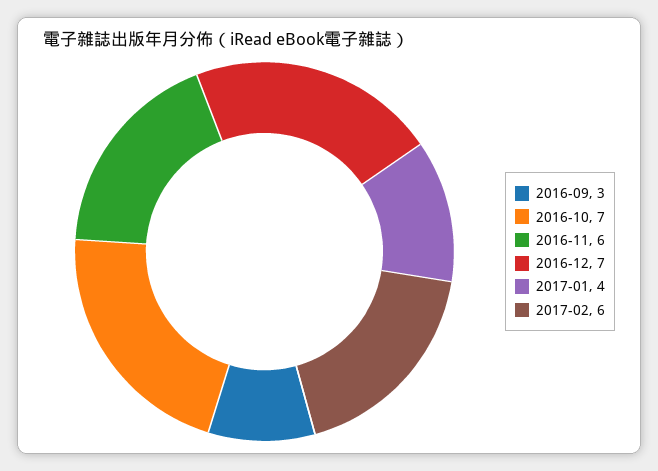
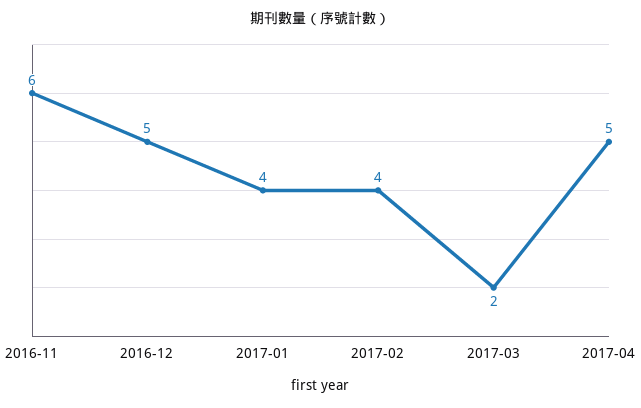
2016-09: 3 -> none
2016-10: 7 -> none
2016-12: 7 -> 5
2017-02: 6 -> 4
2017-03: none -> 2
2017-04: none -> 5

